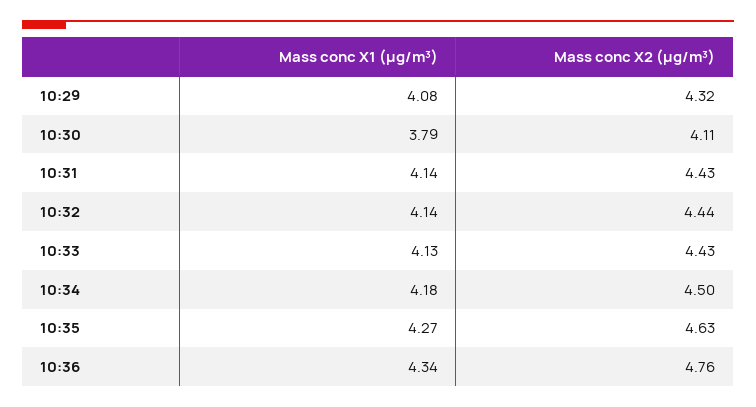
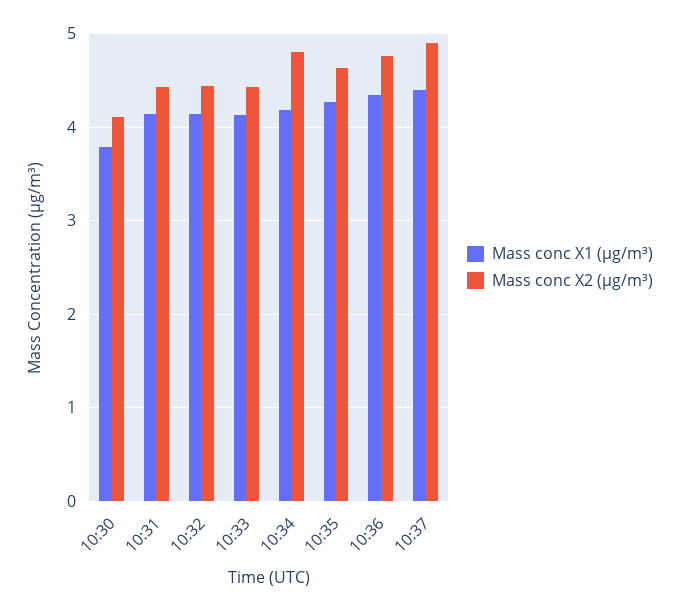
Mass conc X1 (μg/m³), 10:29: 4.08 -> none
Mass conc X2 (μg/m³), 10:29: 4.32 -> none
Mass conc X2 (μg/m³), 10:34: 4.5 -> 4.8
Mass conc X1 (μg/m³), 10:37: none -> 4.4
Mass conc X2 (μg/m³), 10:37: none -> 4.9

